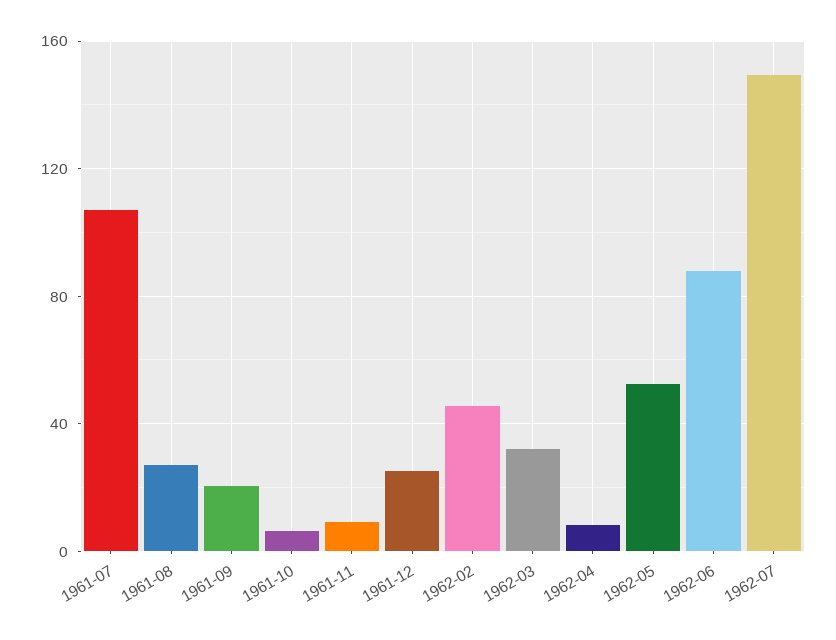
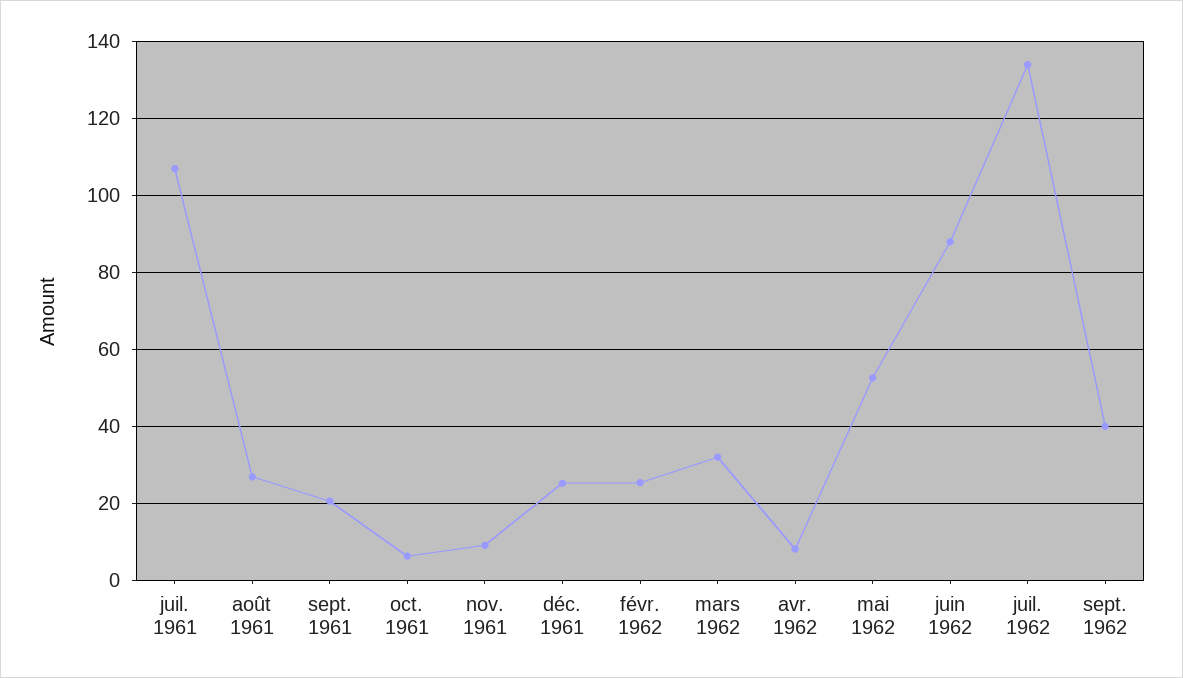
1962-02: 45 -> 26
1962-07: 150 -> 134
sept. 1962: none -> 40

